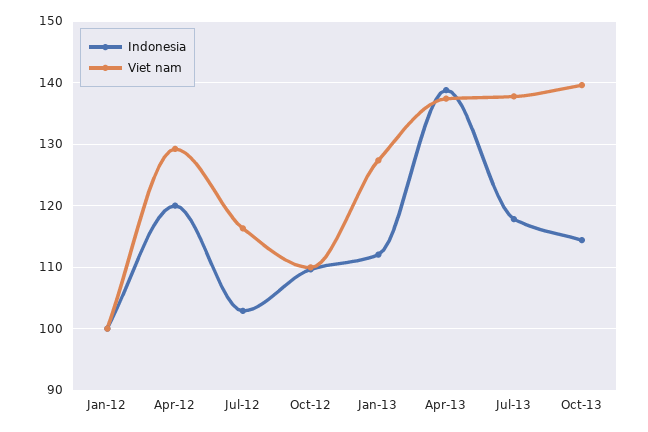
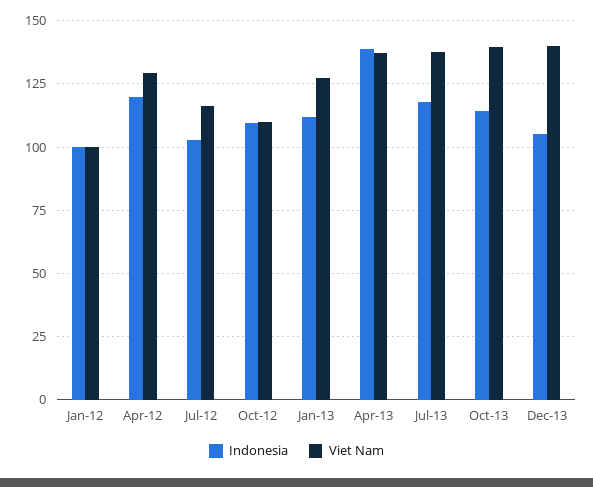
Indonesia, Dec-13: none -> 105
Viet nam, Dec-13: none -> 140

